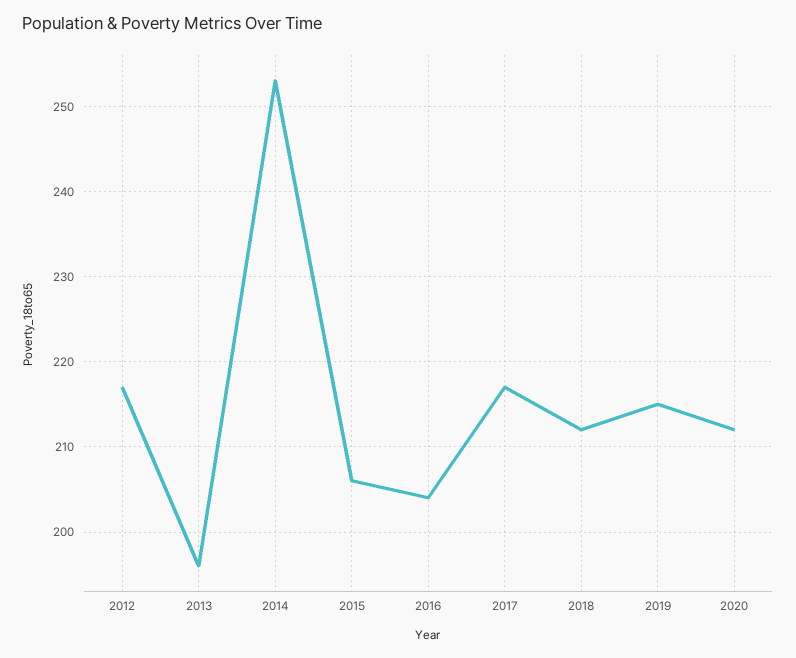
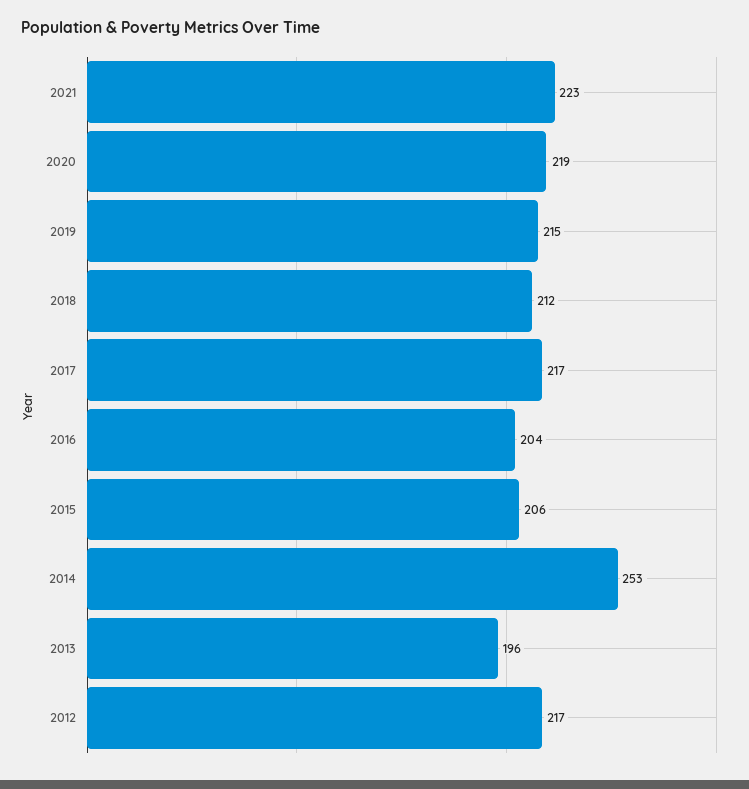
2020: 212 -> 219
2021: none -> 223

